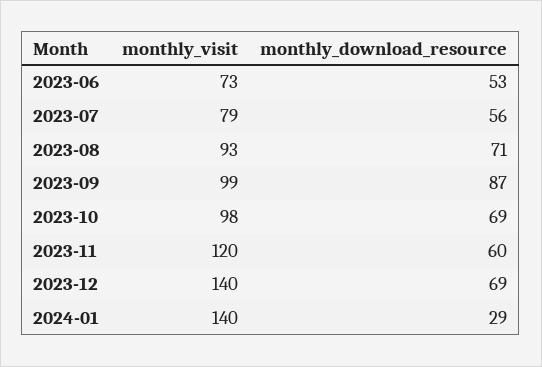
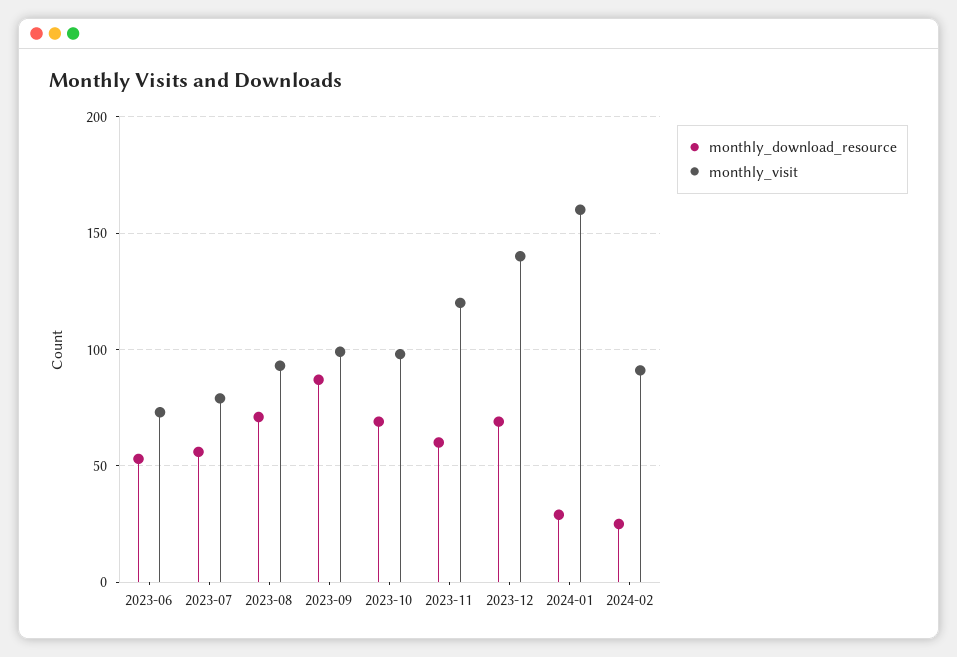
monthly_visit, 2024-01: 140 -> 160
monthly_download_resource, 2024-02: none -> 25
monthly_visit, 2024-02: none -> 90

